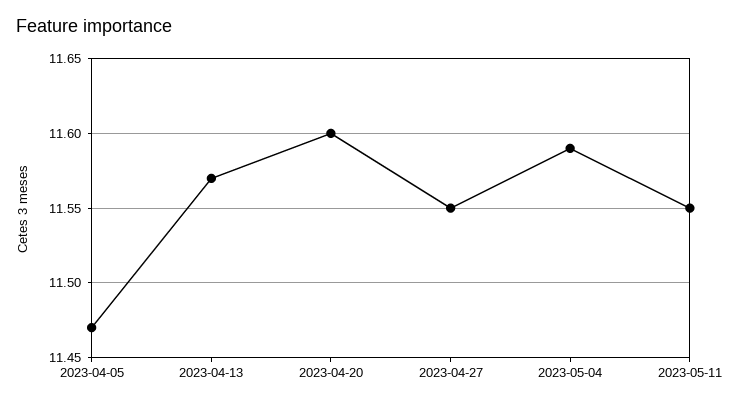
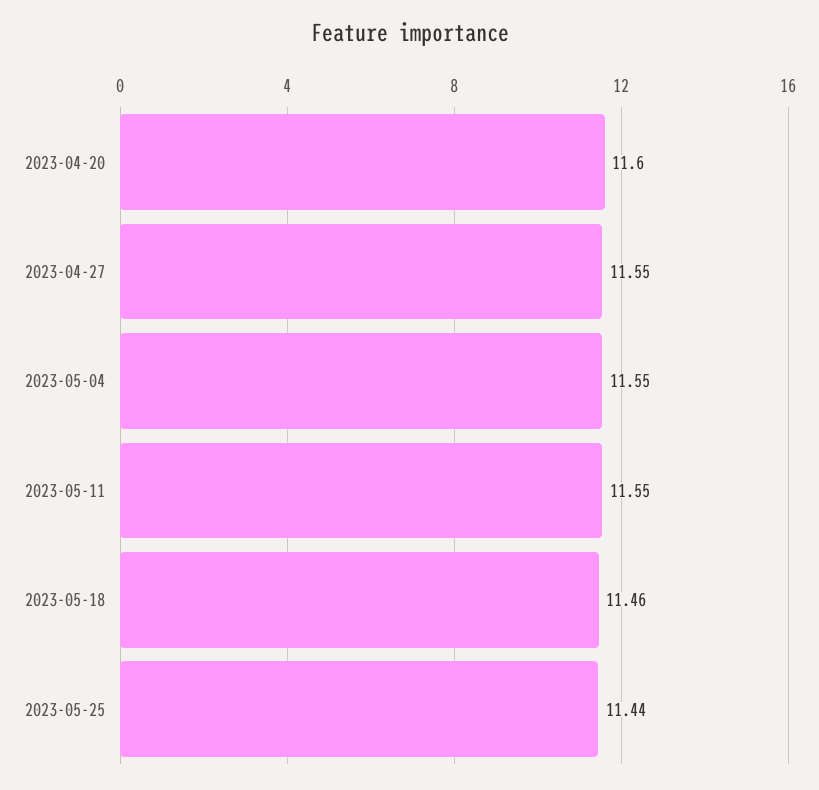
2023-04-05: 11.47 -> none
2023-04-13: 11.57 -> none
2023-05-04: 11.59 -> 11.55
2023-05-18: none -> 11.46
2023-05-25: none -> 11.44

